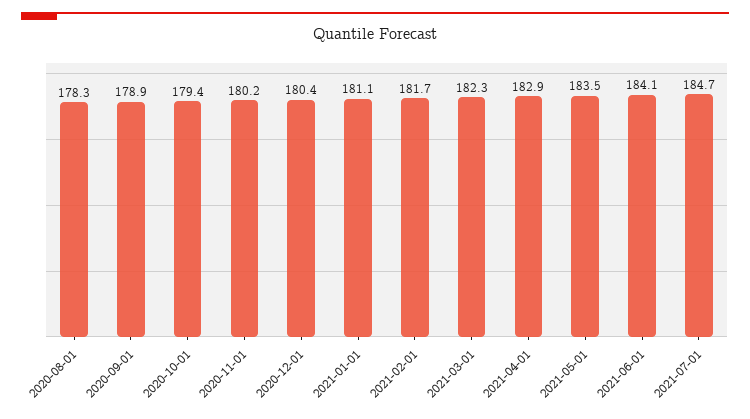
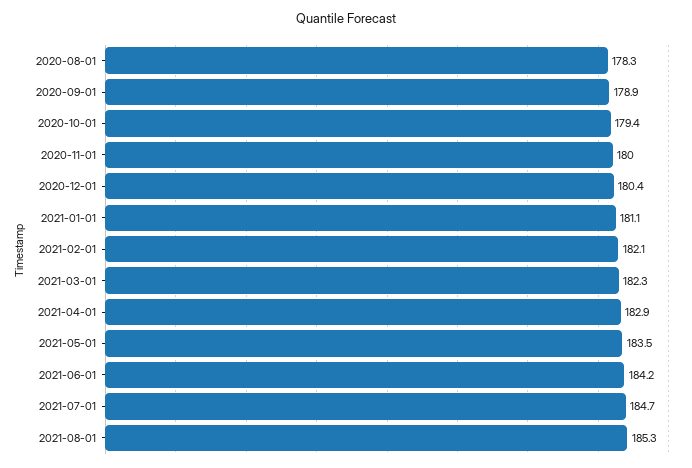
2020-11-01: 180.2 -> 180
2021-02-01: 181.7 -> 182.1
2021-06-01: 184.1 -> 184.2
2021-08-01: none -> 185.3

